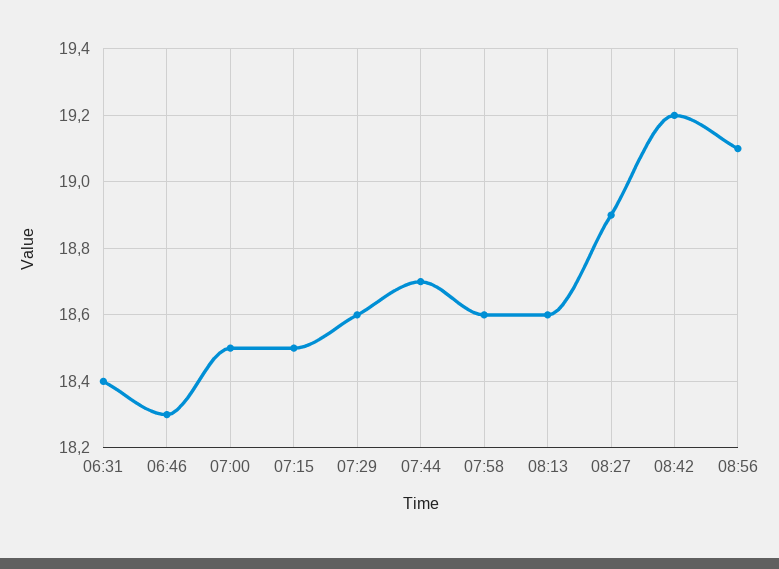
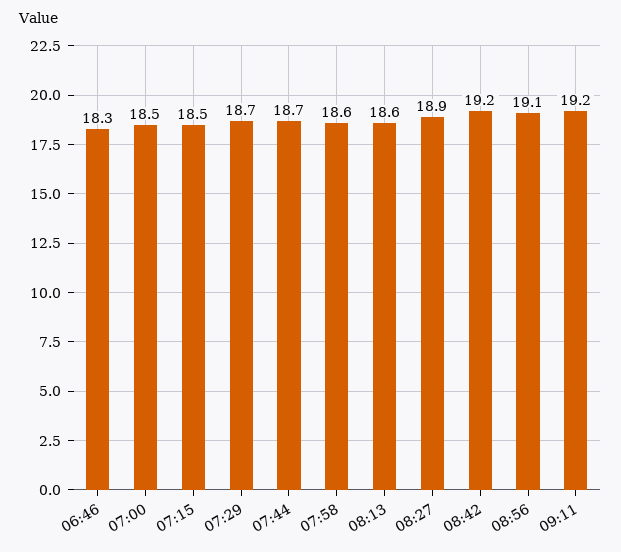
06:31: 18.4 -> none
07:29: 18.6 -> 18.7
09:11: none -> 19.2

